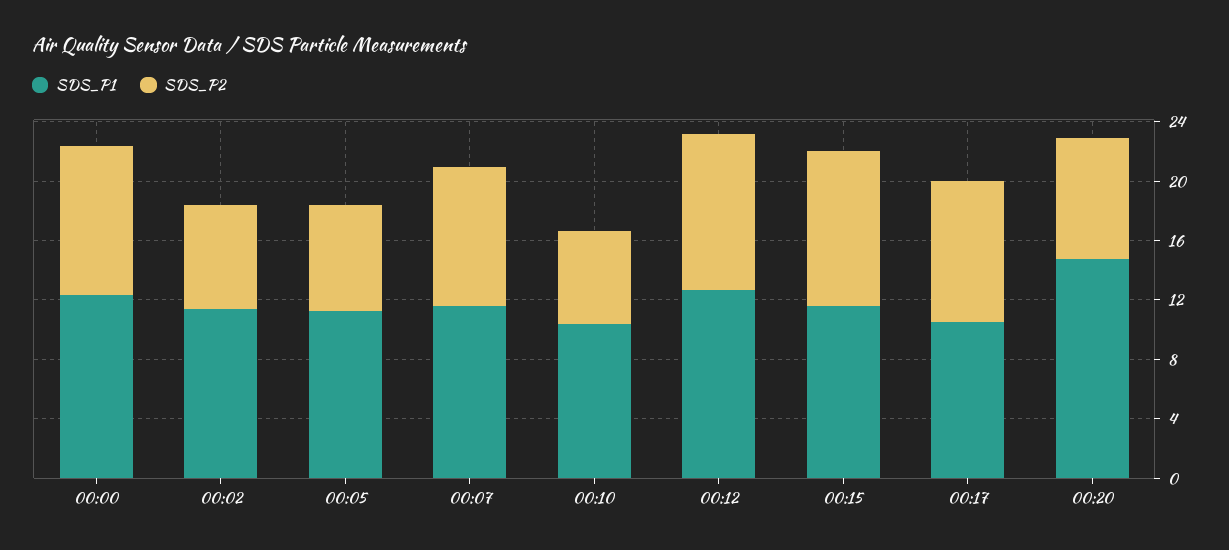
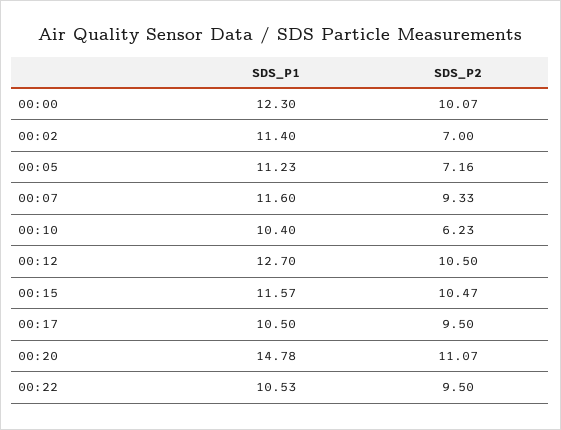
SDS_P2, 00:20: 8 -> 11.07
SDS_P1, 00:22: none -> 10.53
SDS_P2, 00:22: none -> 9.5

